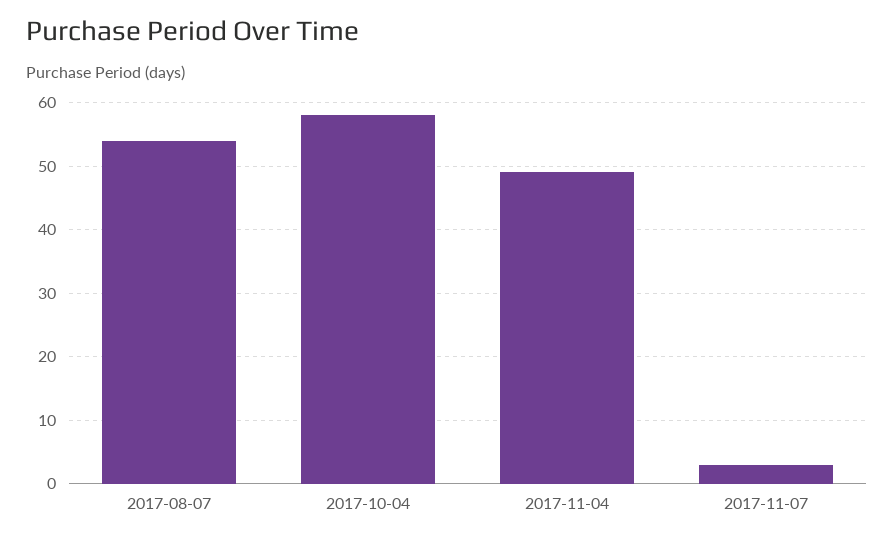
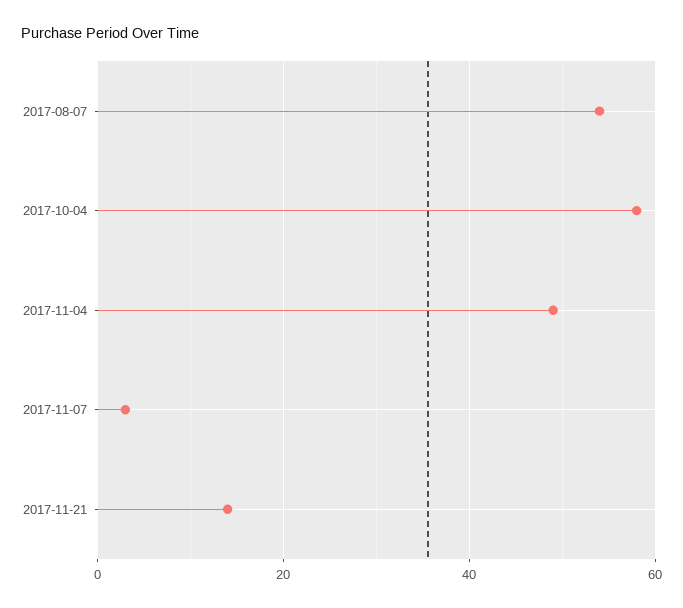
2017-11-21: none -> 15

